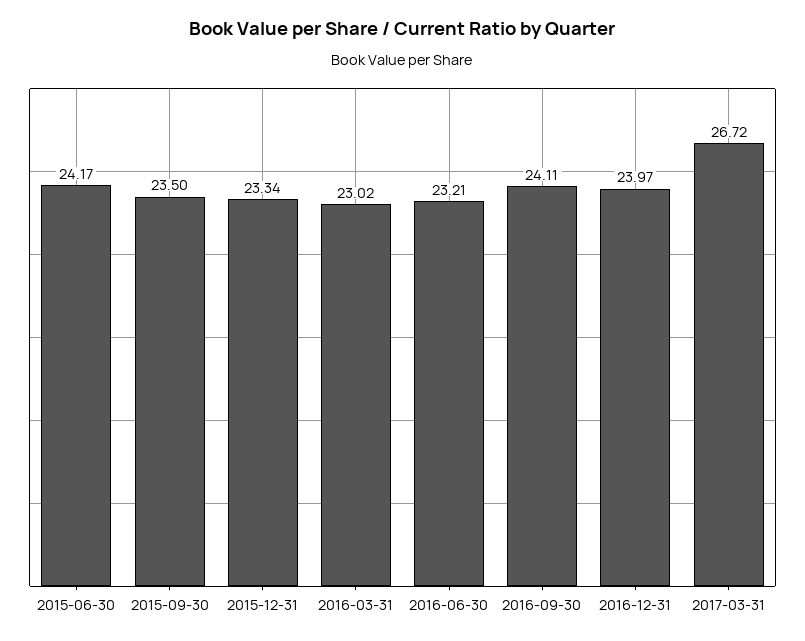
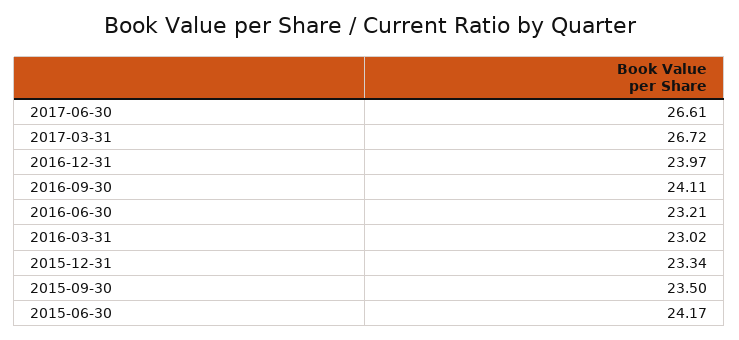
2017-06-30: none -> 26.61

